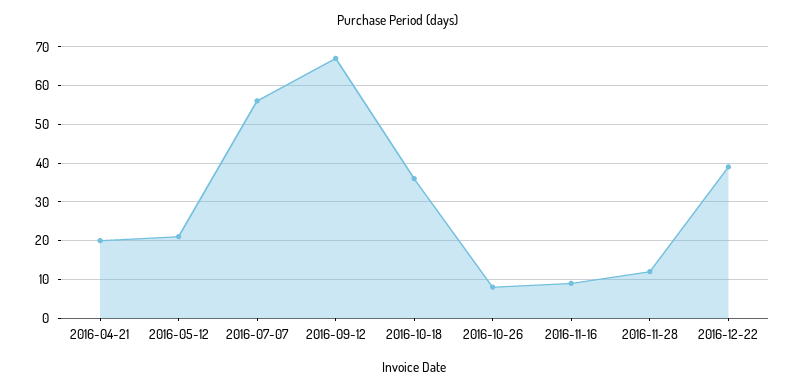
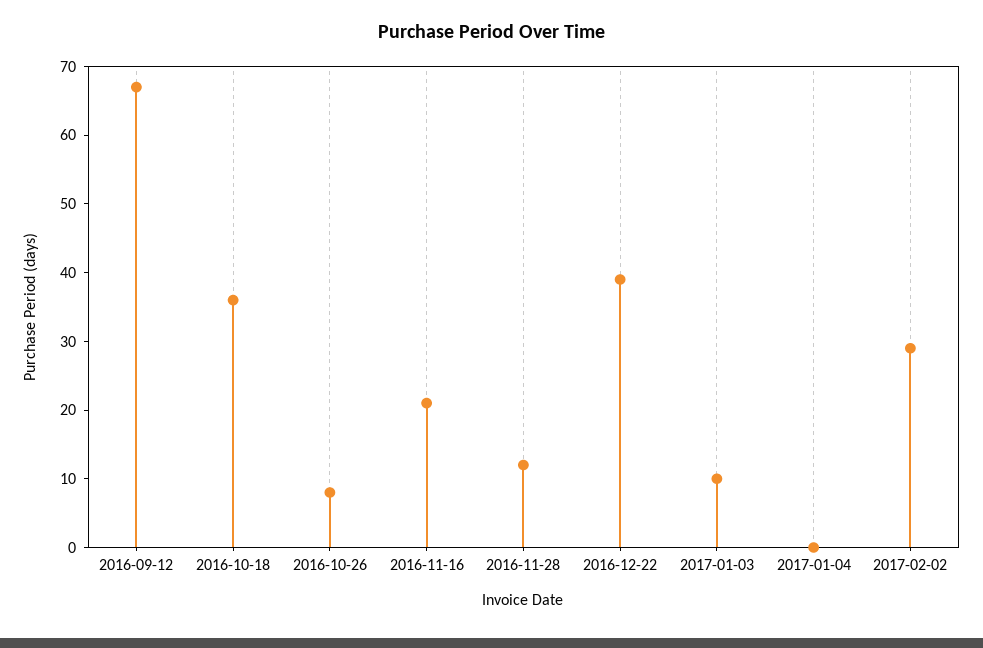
2016-04-21: 20 -> none
2016-05-12: 20 -> none
2016-07-07: 55 -> none
2016-11-16: 10 -> 20
2017-01-03: none -> 10
2017-01-04: none -> 0
2017-02-02: none -> 30

